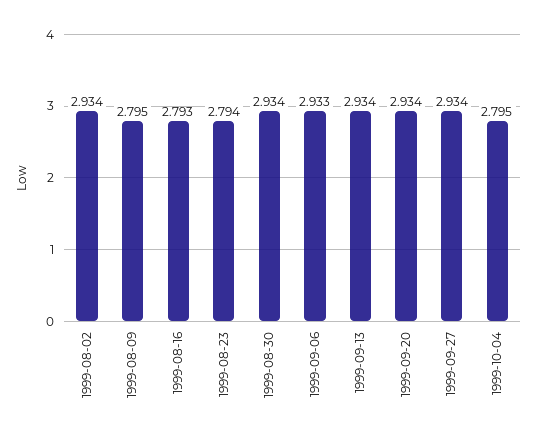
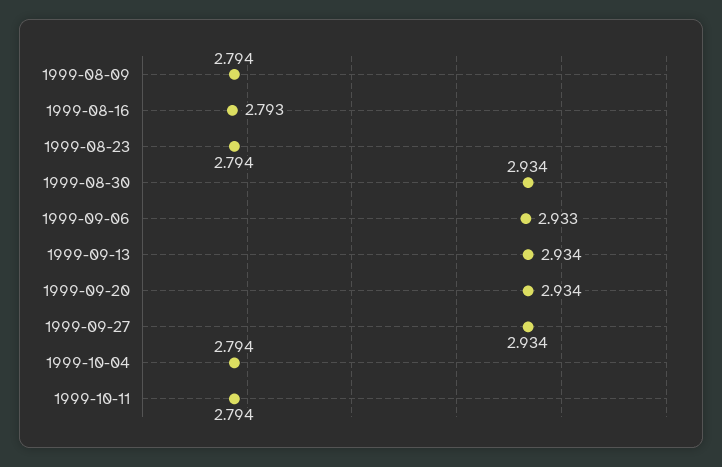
1999-08-02: 2.934 -> none
1999-08-09: 2.795 -> 2.794
1999-10-04: 2.795 -> 2.794
1999-10-11: none -> 2.794

